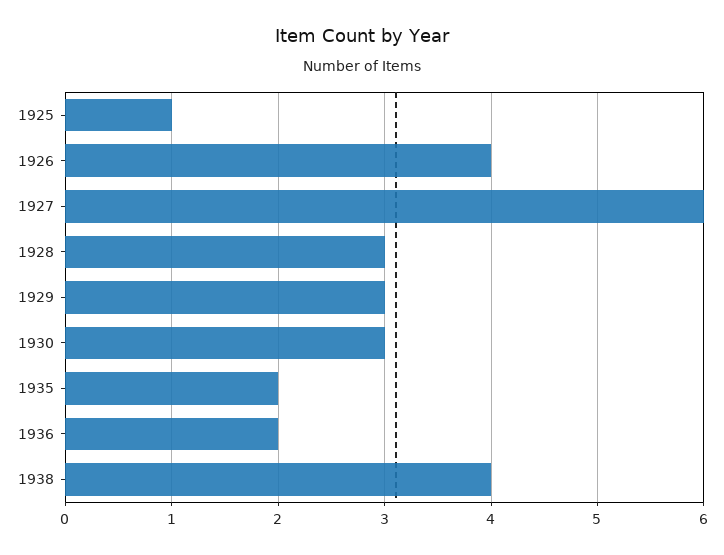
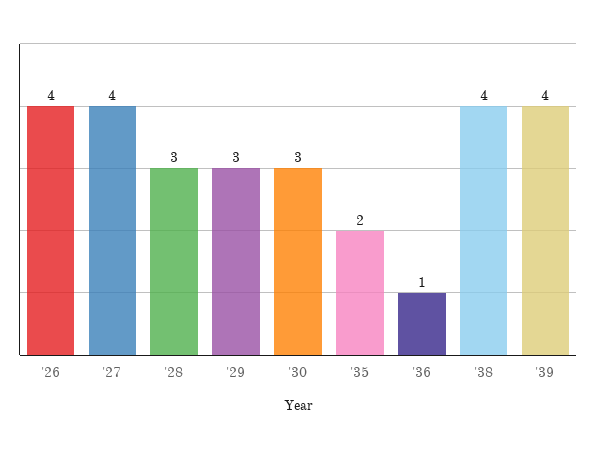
1925: 1 -> none
1927: 6 -> 4
1936: 2 -> 1
'39: none -> 4

